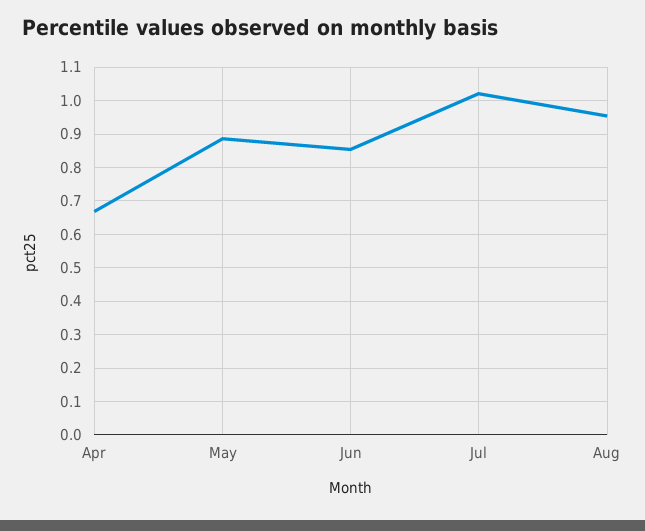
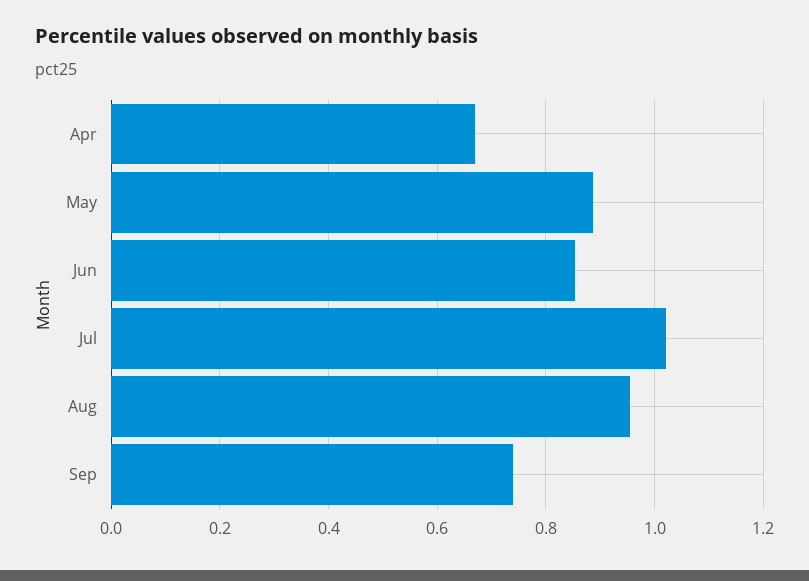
Sep: none -> 0.74

